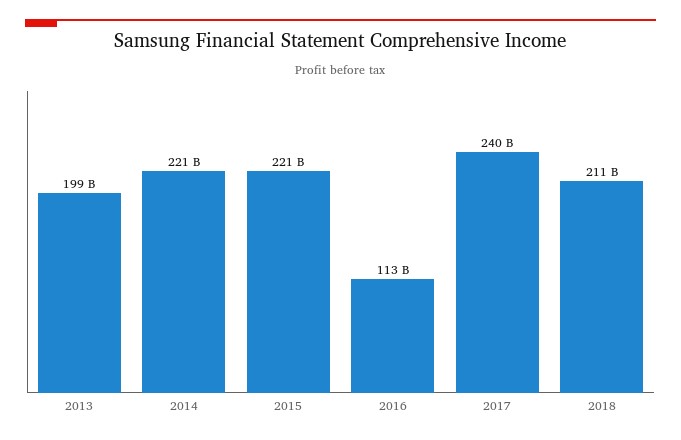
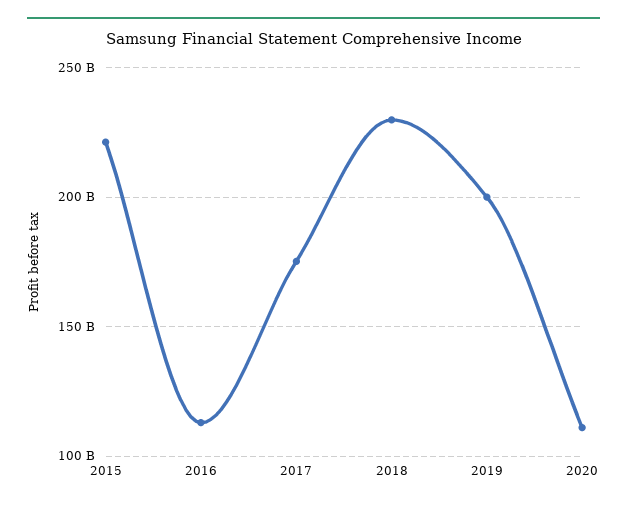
2013: 199000000000 -> none
2014: 221000000000 -> none
2017: 240000000000 -> 175000000000
2018: 211000000000 -> 230000000000
2019: none -> 200000000000
2020: none -> 110000000000

